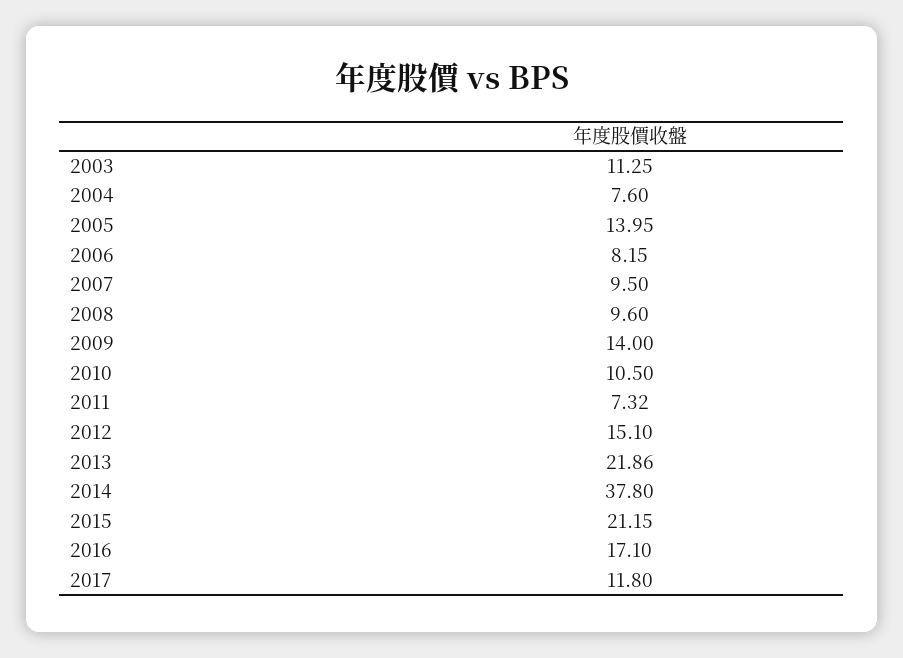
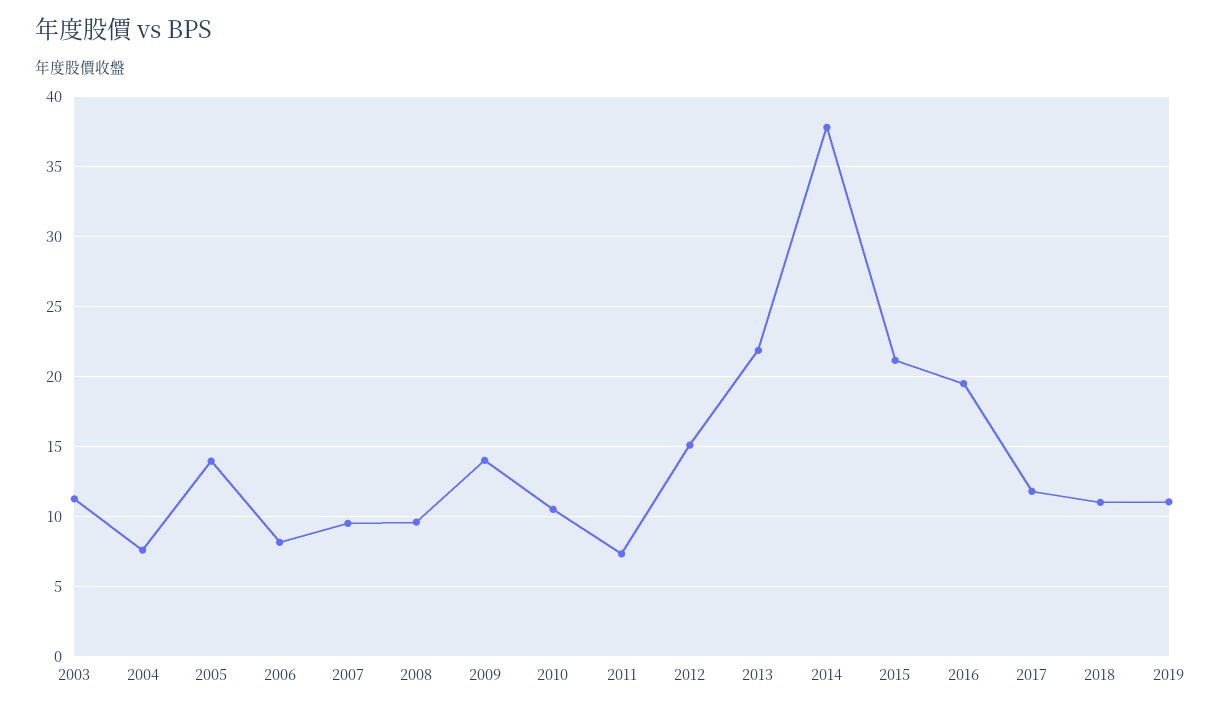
2016: 17.1 -> 19.5
2018: none -> 11
2019: none -> 11

